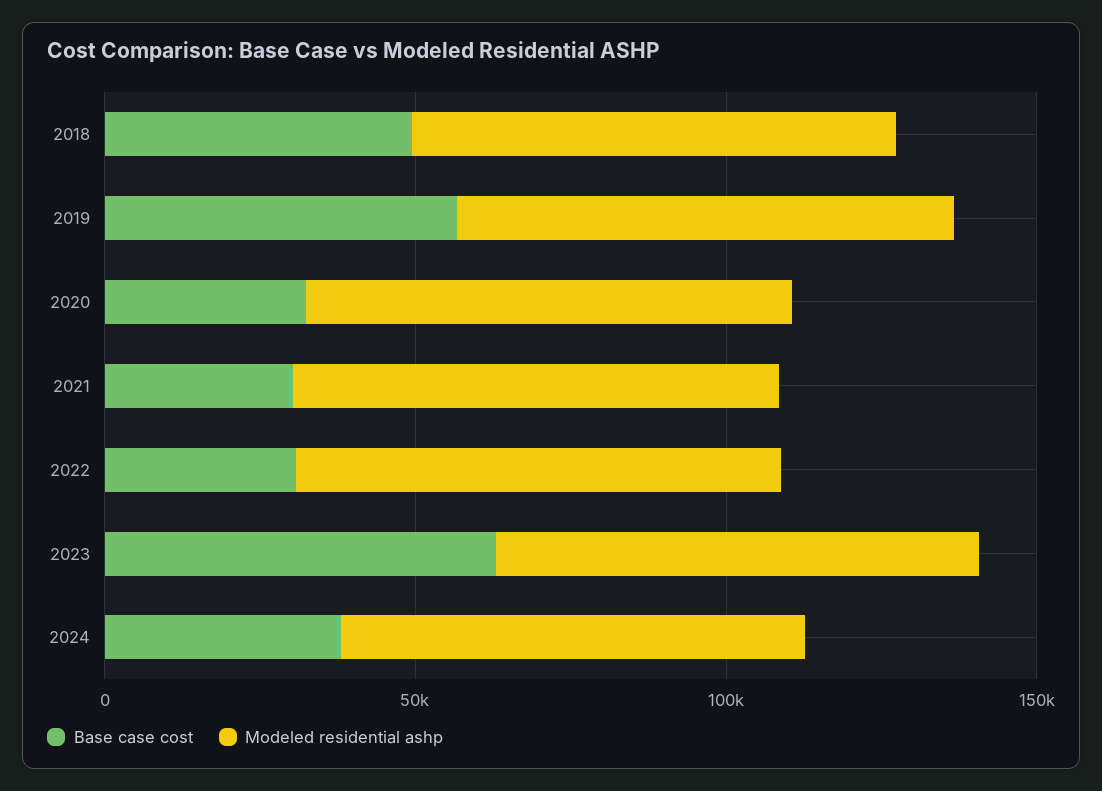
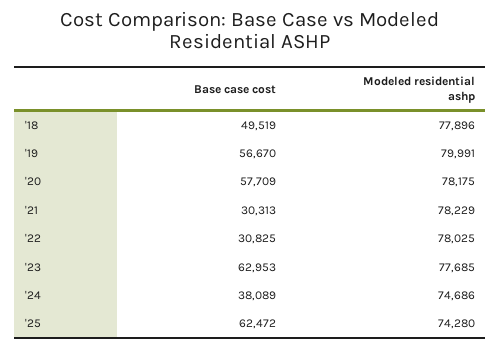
Base case cost, 2020: 30000 -> 57709
Base case cost, '25: none -> 62472
Modeled residential ashp, '25: none -> 74280

